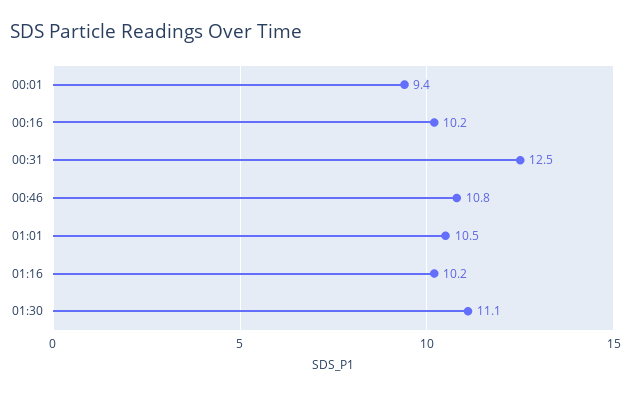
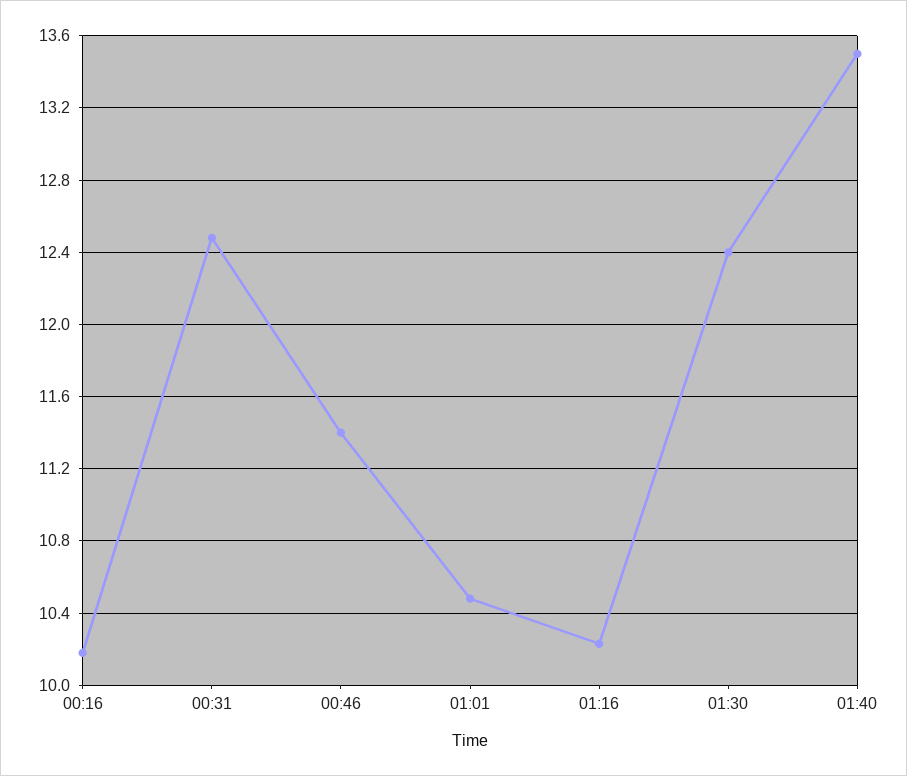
00:01: 9.4 -> none
00:46: 10.8 -> 11.4
01:30: 11.1 -> 12.4
01:40: none -> 13.5

